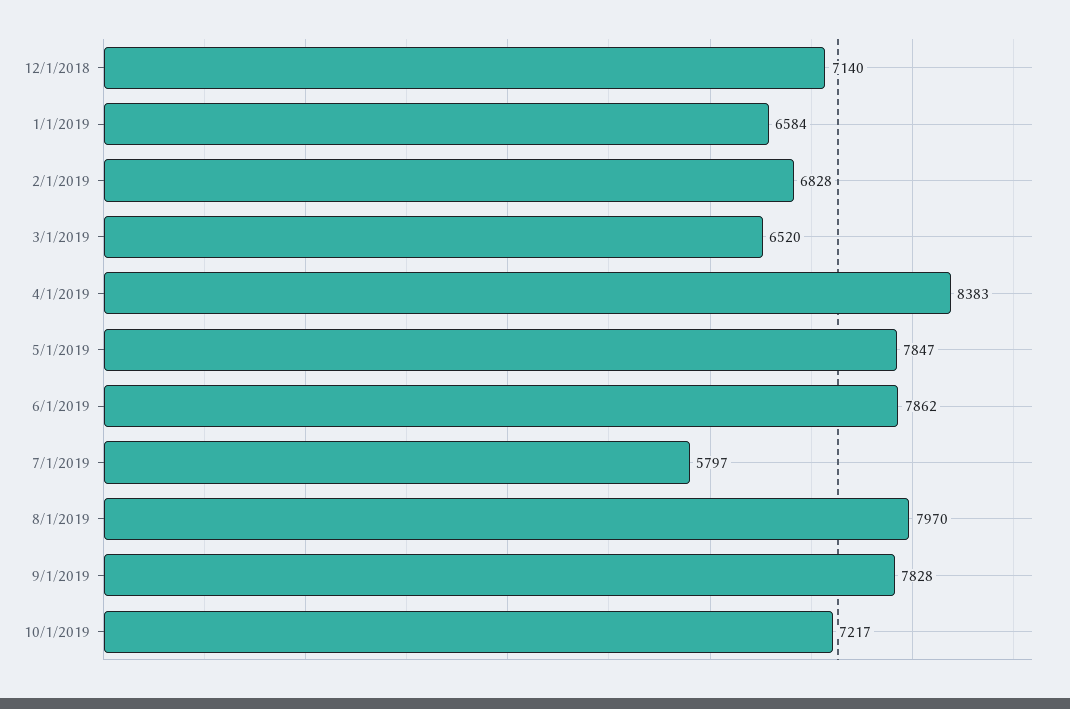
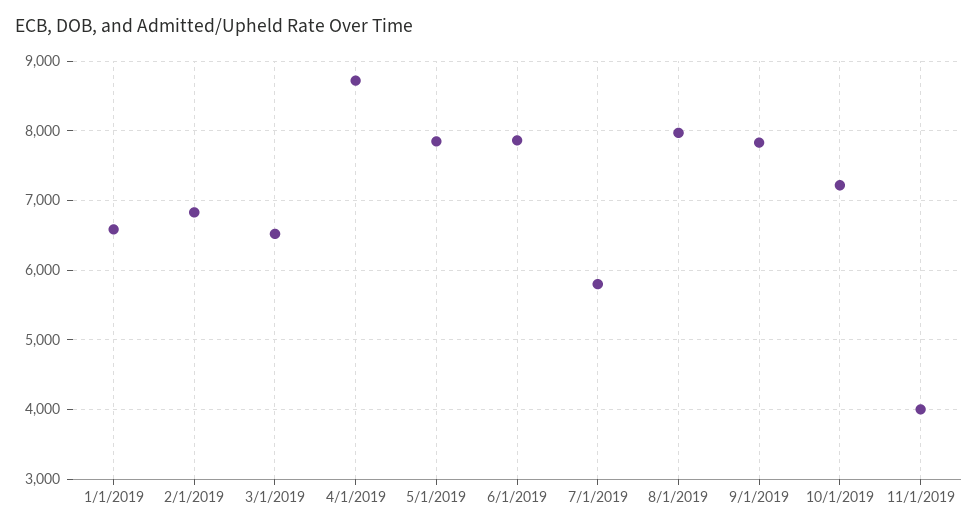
12/1/2018: 7140 -> none
4/1/2019: 8383 -> 8700
11/1/2019: none -> 4000

